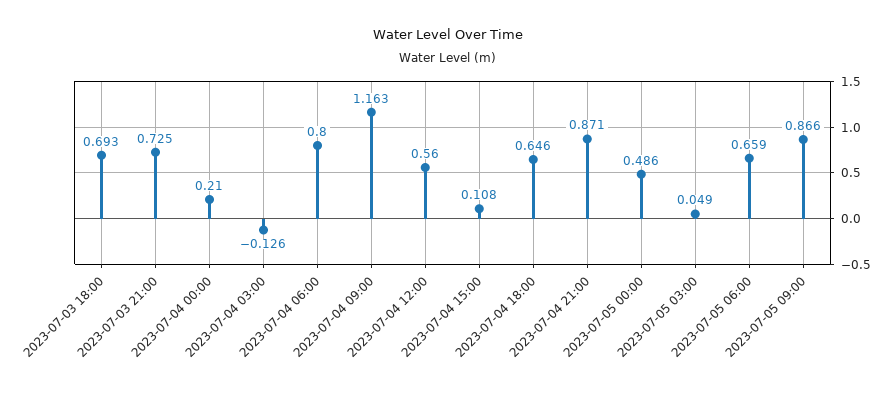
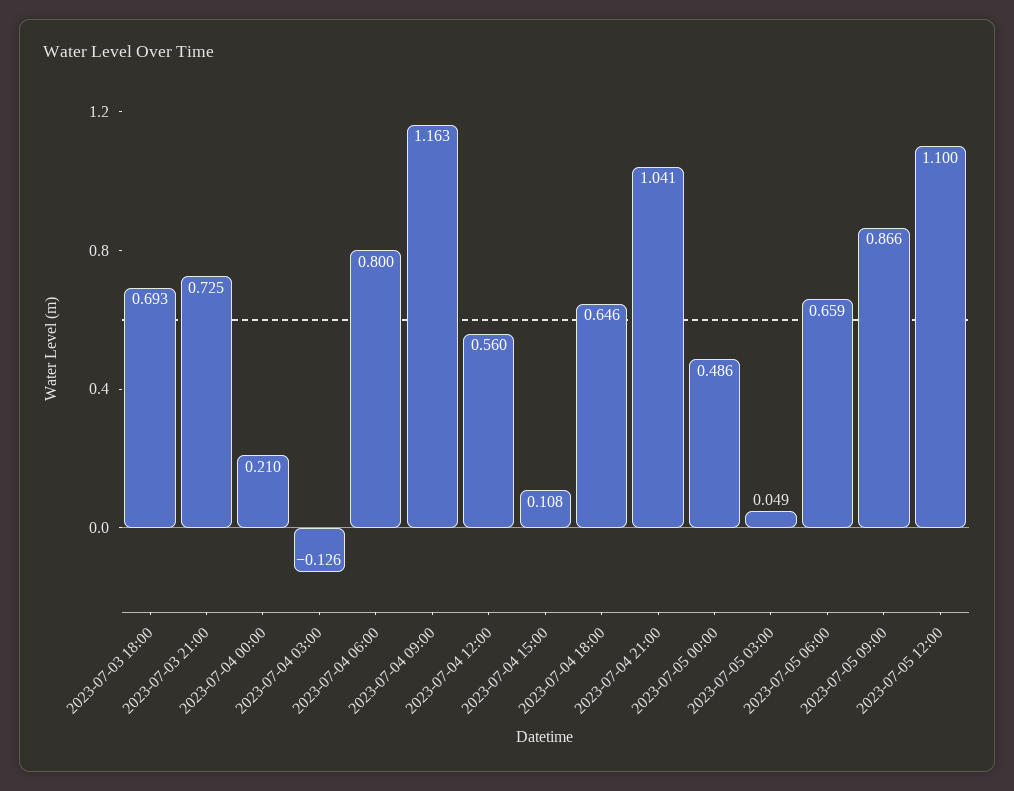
2023-07-04 21:00: 0.871 -> 1.041
2023-07-05 12:00: none -> 1.1

